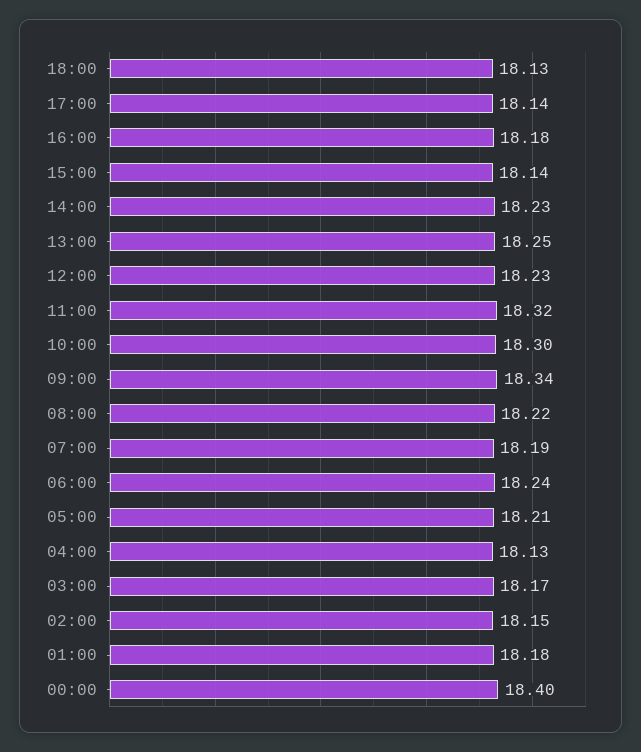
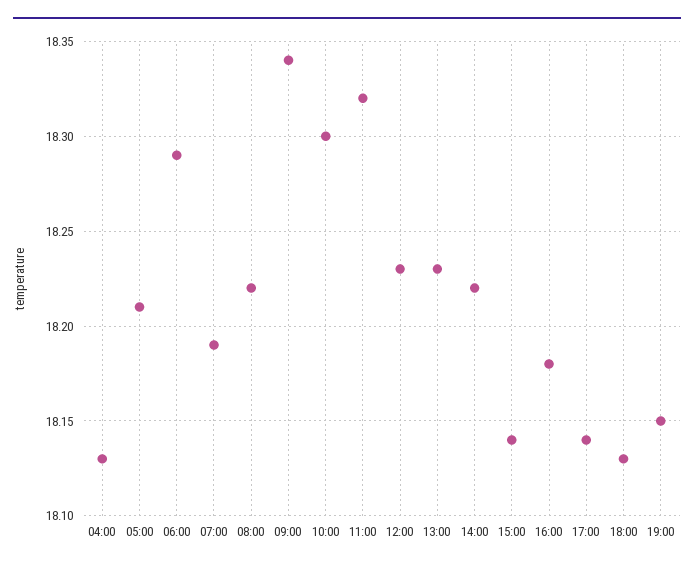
14:00: 18.23 -> 18.22
13:00: 18.25 -> 18.23
06:00: 18.24 -> 18.29
03:00: 18.17 -> none
02:00: 18.15 -> none
01:00: 18.18 -> none
00:00: 18.4 -> none
19:00: none -> 18.15

